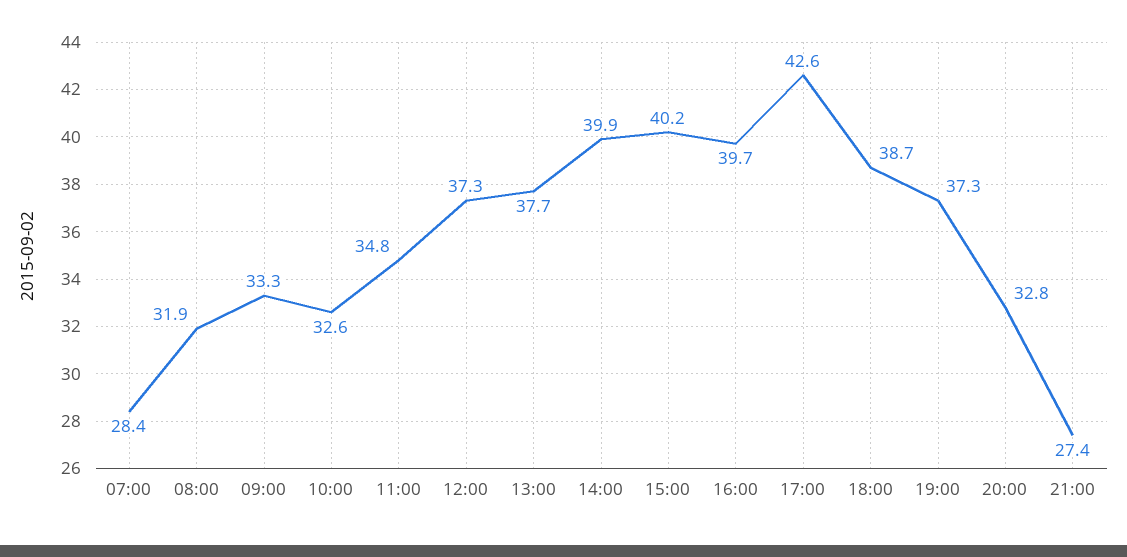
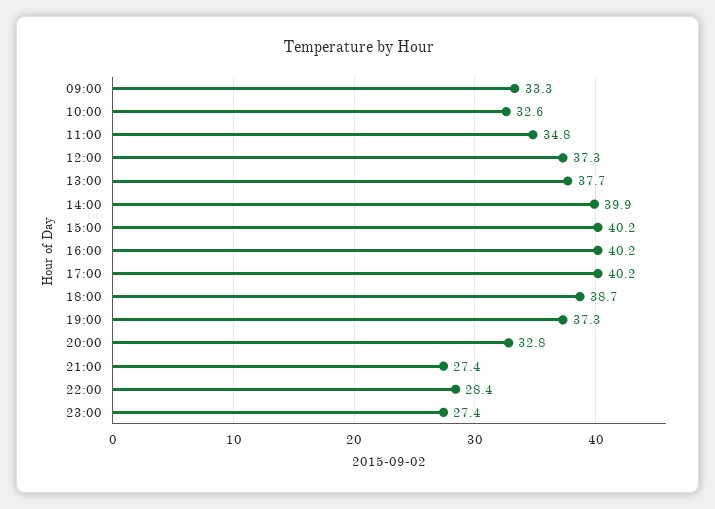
07:00: 28.4 -> none
08:00: 31.9 -> none
16:00: 39.7 -> 40.2
17:00: 42.6 -> 40.2
22:00: none -> 28.4
23:00: none -> 27.4

